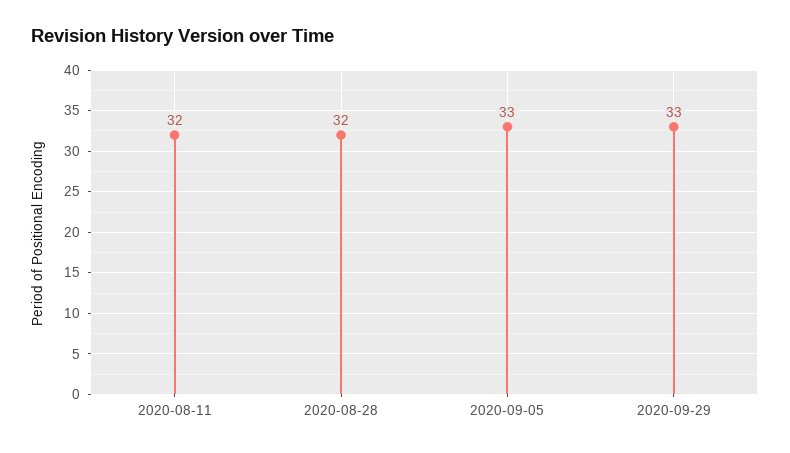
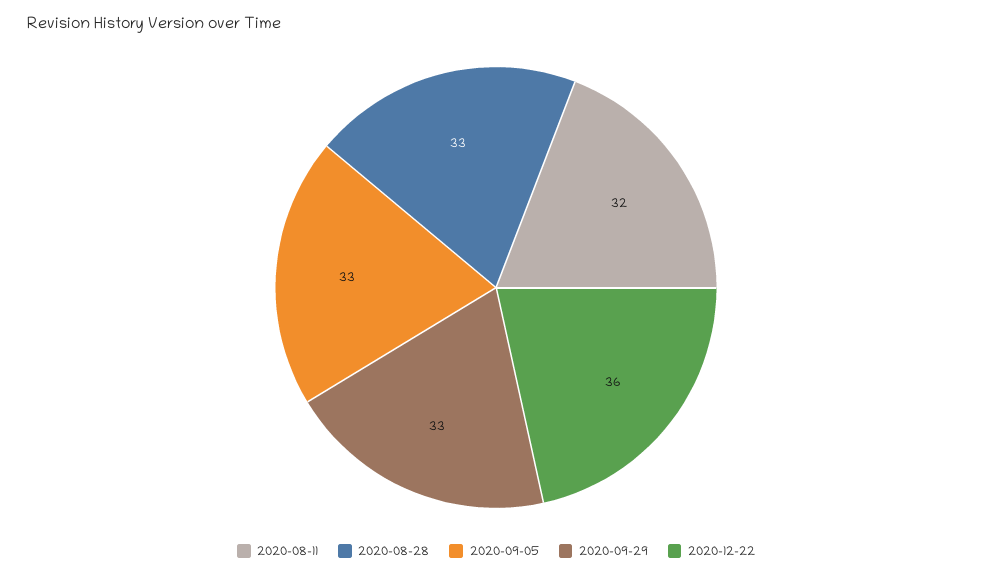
2020-08-28: 32 -> 33
2020-12-22: none -> 36

